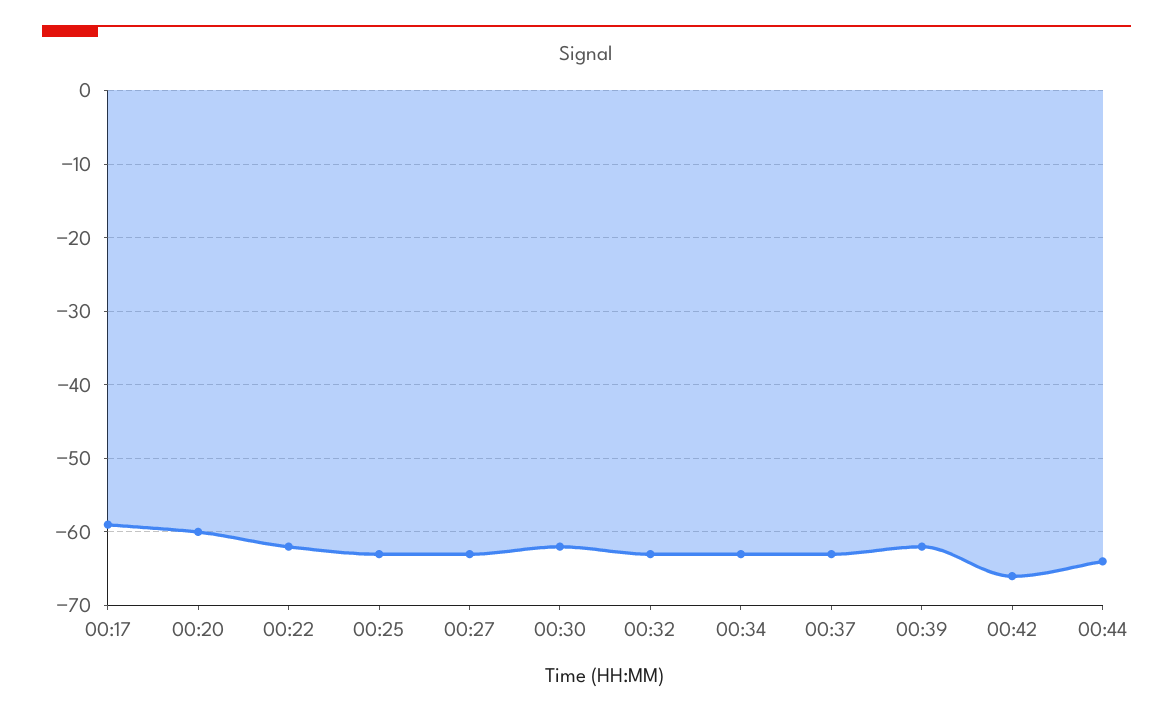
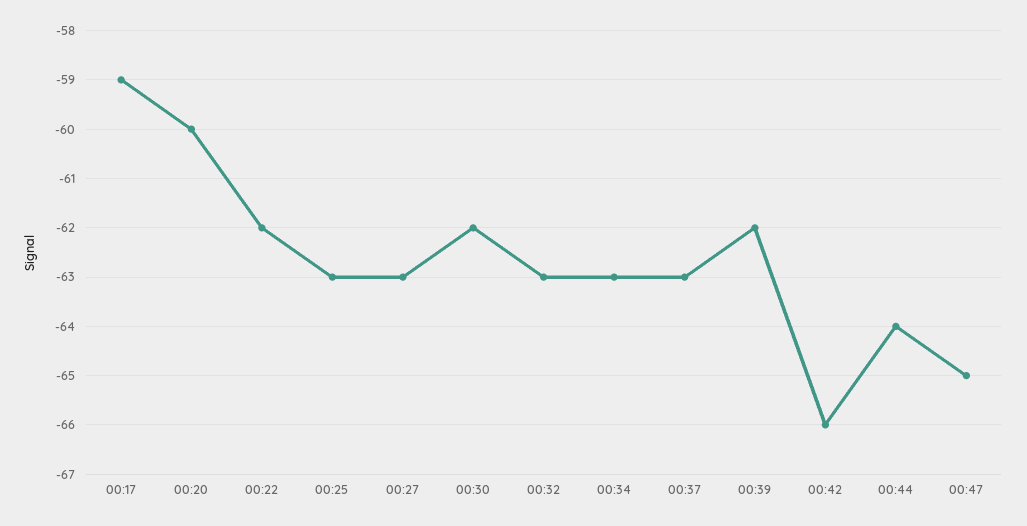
00:47: none -> -65

